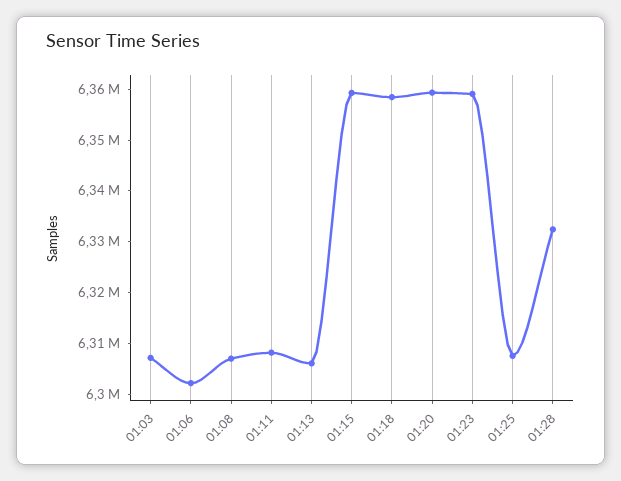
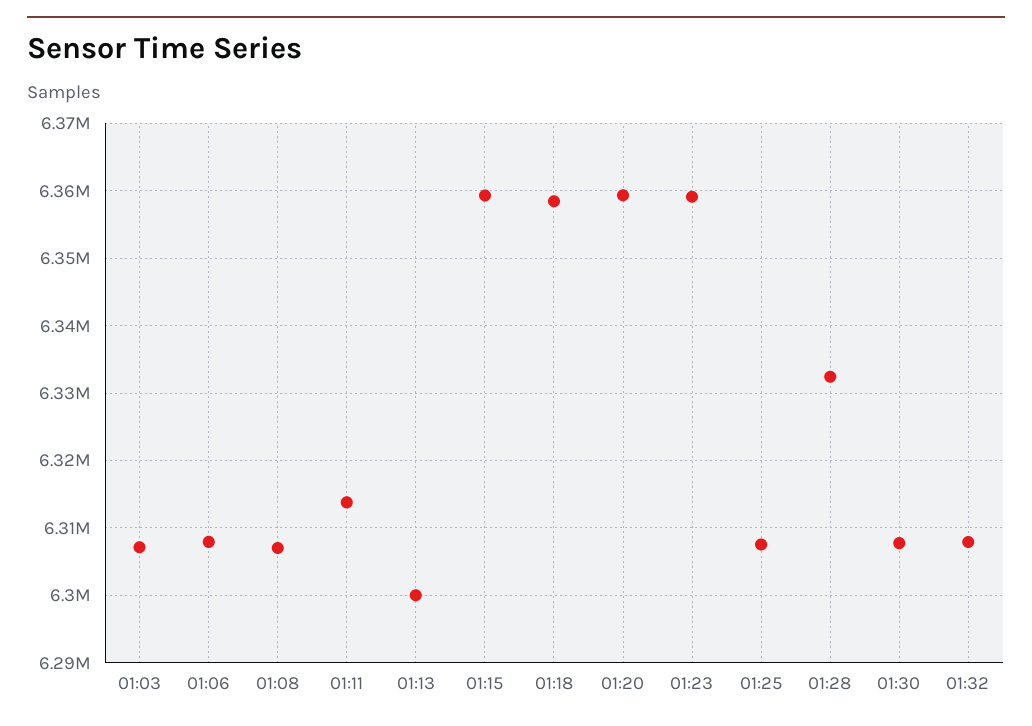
01:06: 6302000 -> 6308000
01:11: 6308000 -> 6314000
01:13: 6306000 -> 6300000
01:30: none -> 6308000
01:32: none -> 6308000

